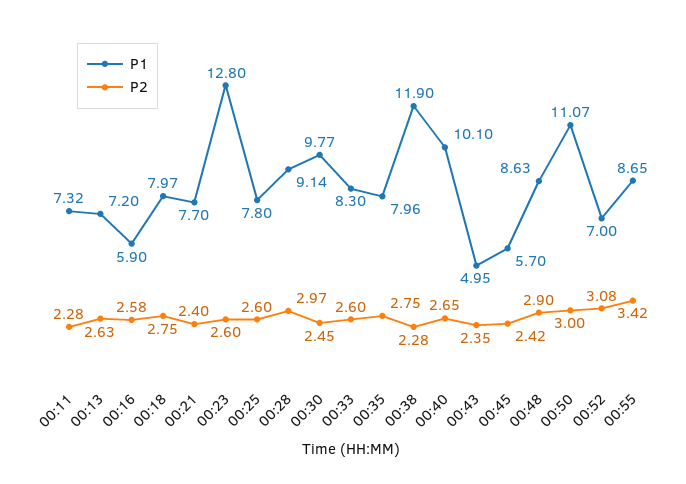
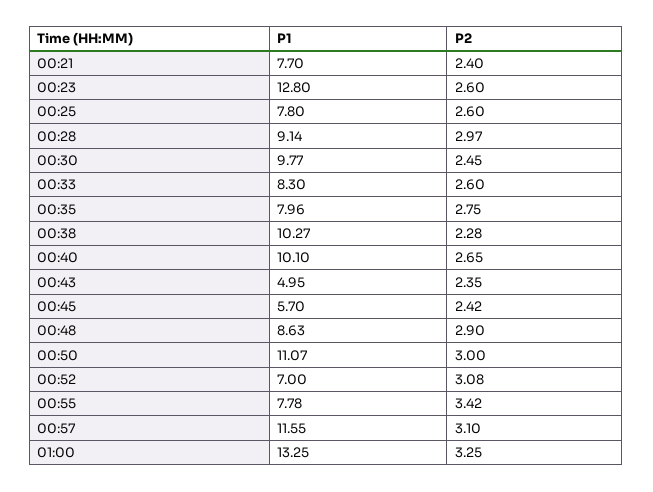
P1, 00:11: 7.32 -> none
P2, 00:11: 2.28 -> none
P1, 00:13: 7.2 -> none
P2, 00:13: 2.63 -> none
P1, 00:16: 5.9 -> none
P2, 00:16: 2.58 -> none
P1, 00:18: 7.97 -> none
P2, 00:18: 2.75 -> none
P1, 00:38: 11.9 -> 10.27
P1, 00:55: 8.65 -> 7.78
P1, 00:57: none -> 11.55
P2, 00:57: none -> 3.1
P1, 01:00: none -> 13.25
P2, 01:00: none -> 3.25

